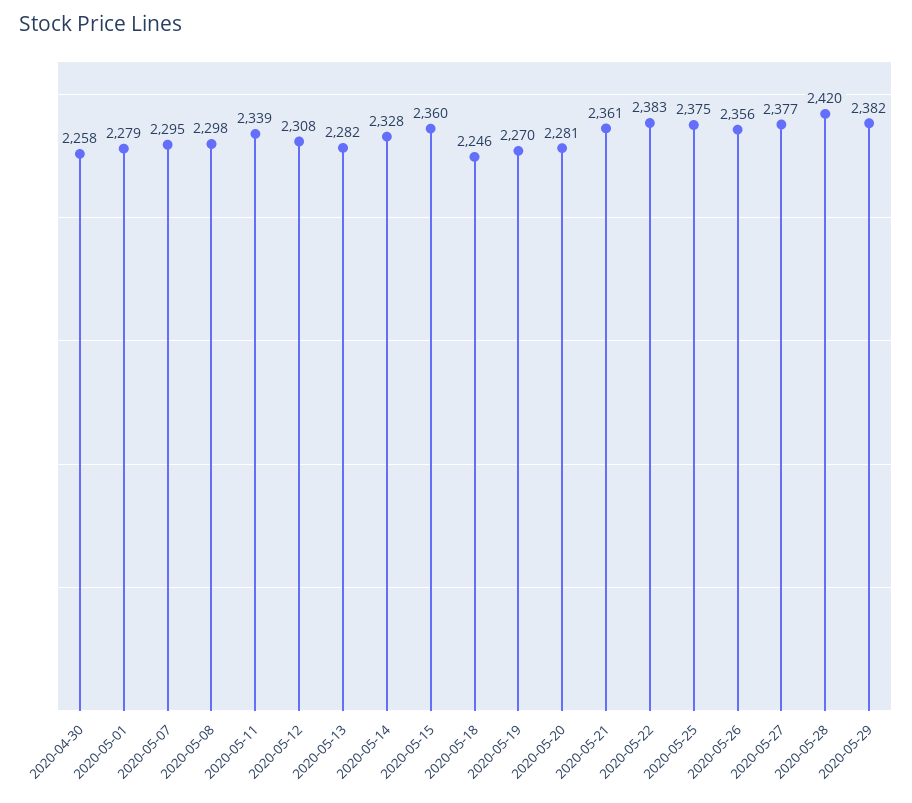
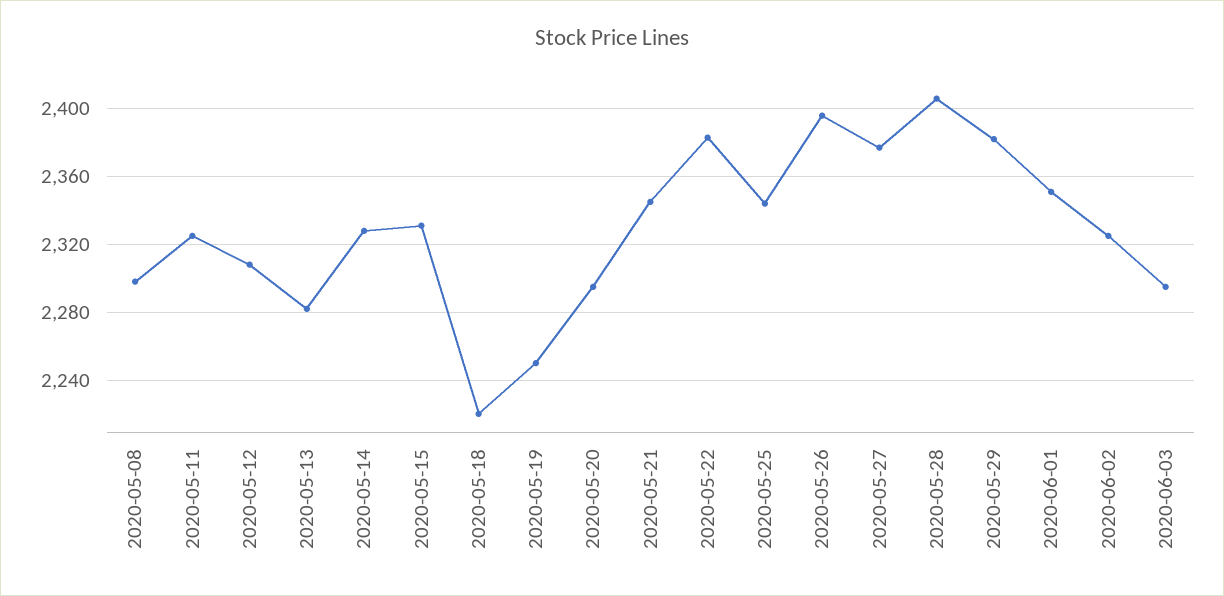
2020-04-30: 2258 -> none
2020-05-01: 2279 -> none
2020-05-07: 2295 -> none
2020-05-11: 2339 -> 2325
2020-05-15: 2360 -> 2330
2020-05-18: 2246 -> 2220
2020-05-19: 2270 -> 2250
2020-05-20: 2281 -> 2295
2020-05-21: 2361 -> 2345
2020-05-25: 2375 -> 2345
2020-05-26: 2356 -> 2395
2020-05-28: 2420 -> 2405
2020-06-01: none -> 2350
2020-06-02: none -> 2325
2020-06-03: none -> 2295

